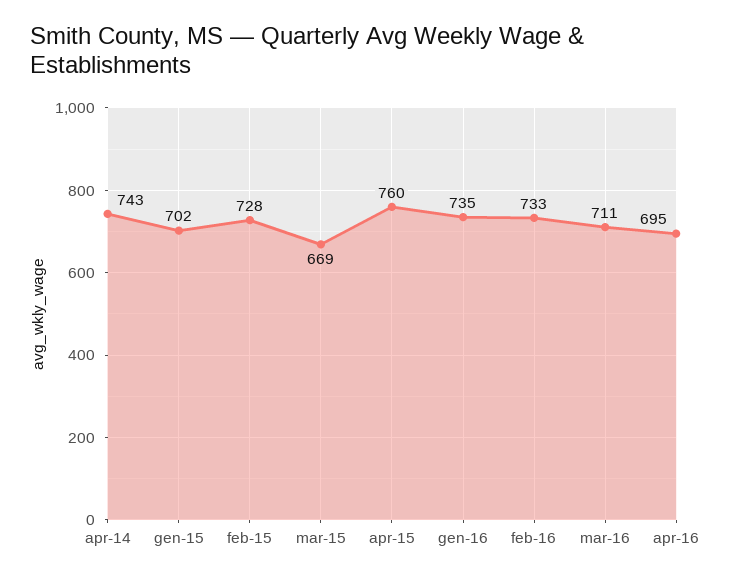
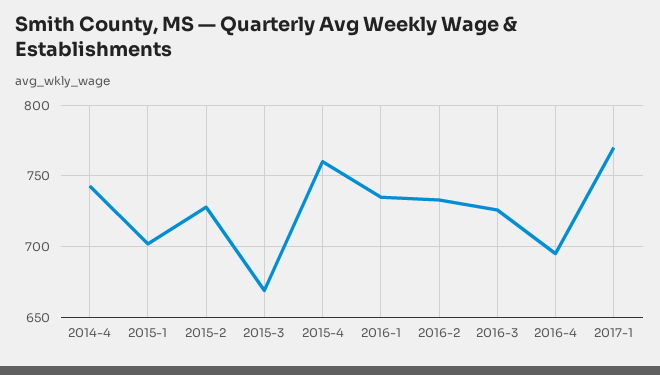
mar-16: 711 -> 725
2017-1: none -> 770

